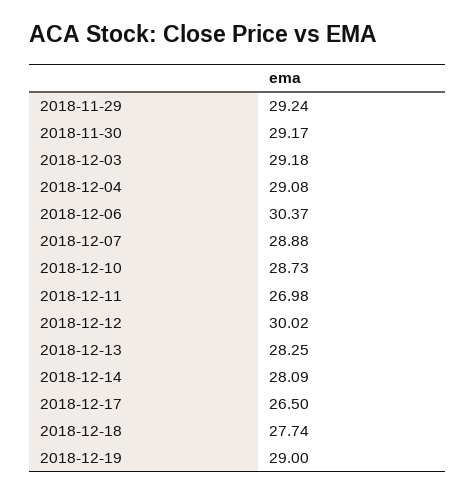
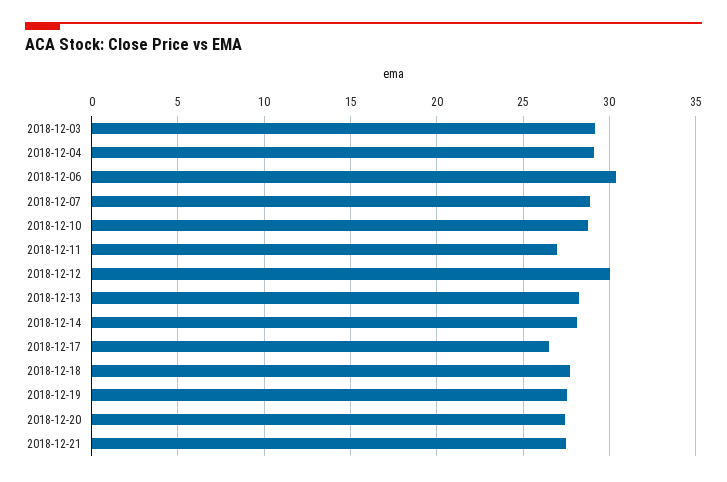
2018-11-29: 29.24 -> none
2018-11-30: 29.17 -> none
2018-12-19: 29 -> 27.5
2018-12-20: none -> 27.5
2018-12-21: none -> 27.5

